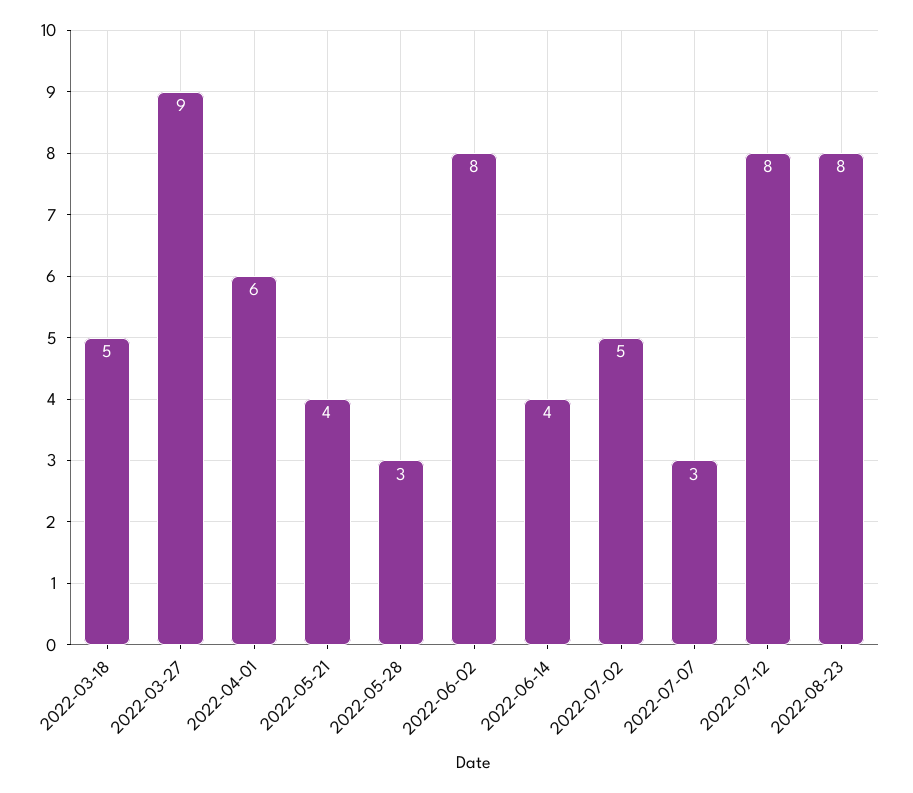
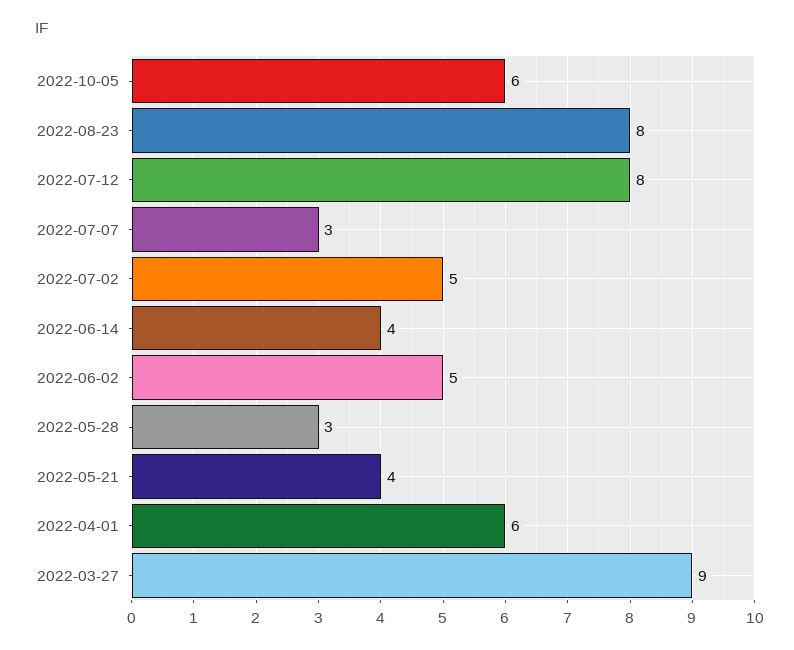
2022-03-18: 5 -> none
2022-06-02: 8 -> 5
2022-10-05: none -> 6

